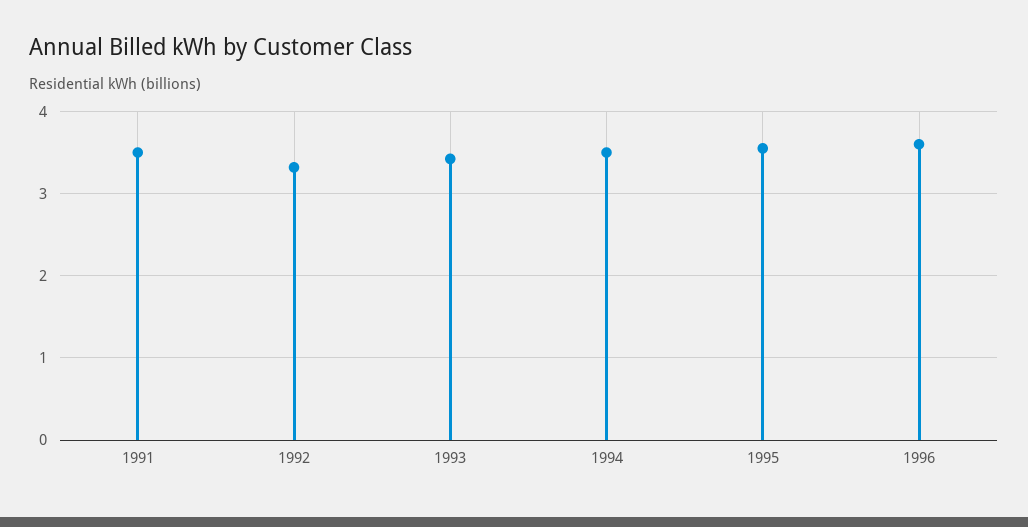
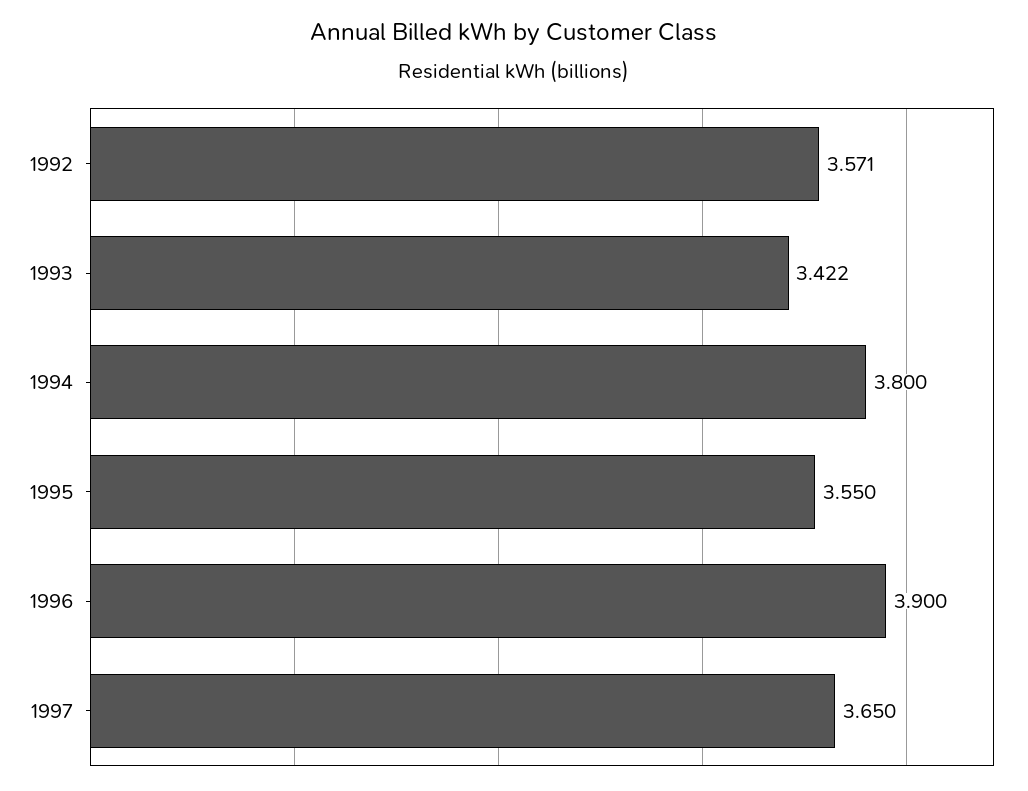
1991: 3.5 -> none
1992: 3.3 -> 3.571
1994: 3.5 -> 3.8
1996: 3.6 -> 3.9
1997: none -> 3.65

